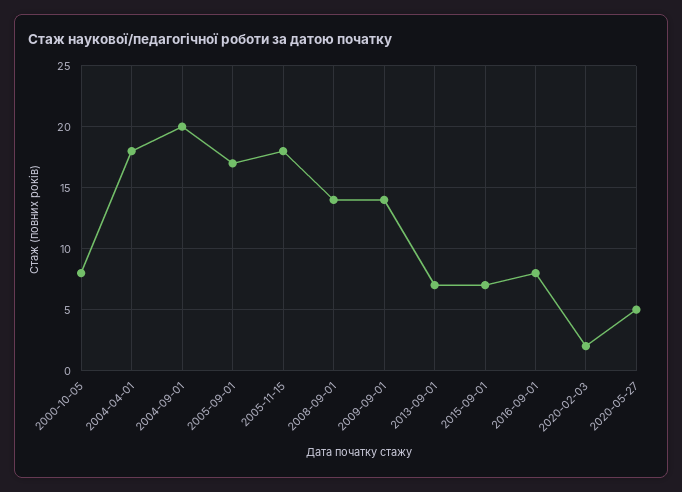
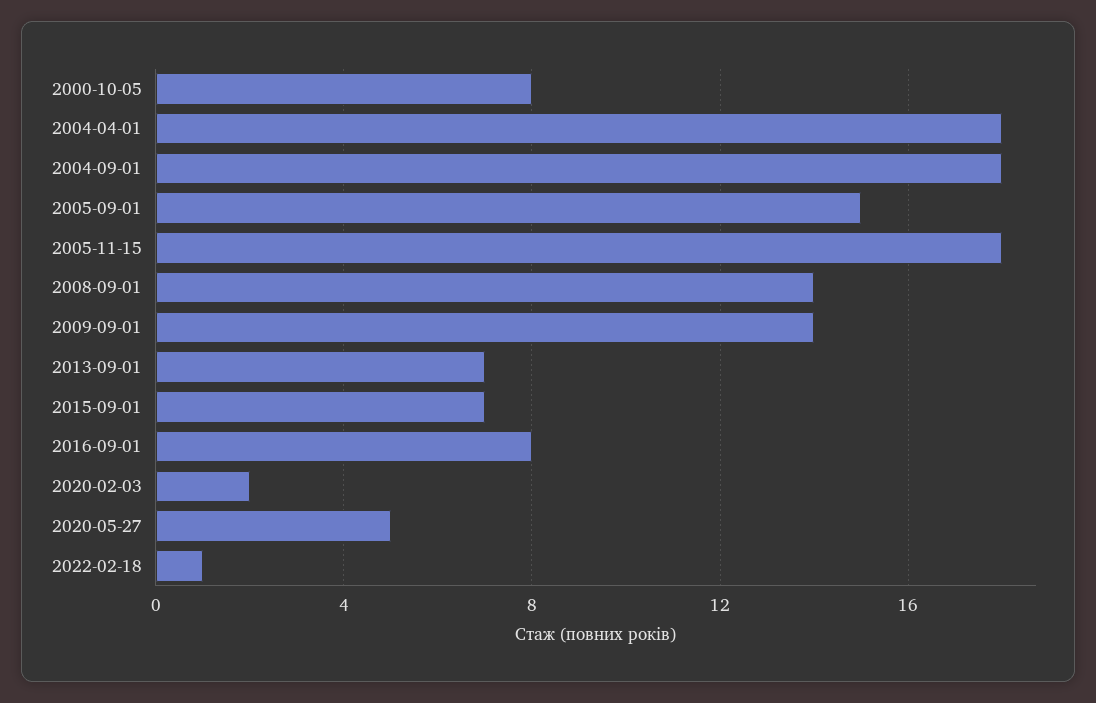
2004-09-01: 20 -> 18
2005-09-01: 17 -> 15
2022-02-18: none -> 1

